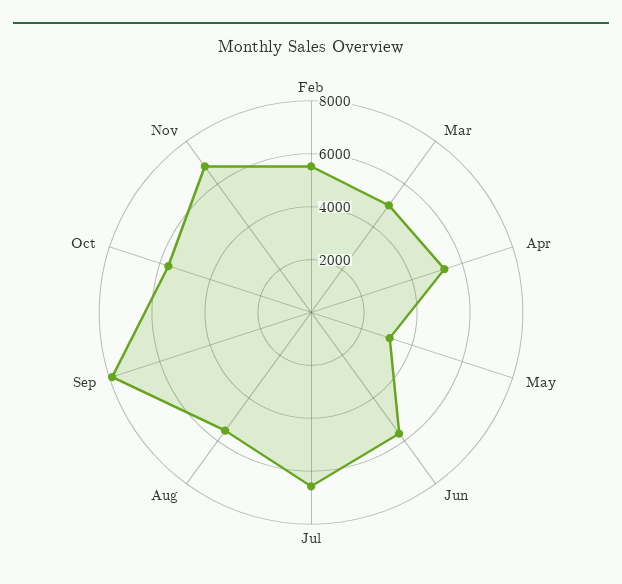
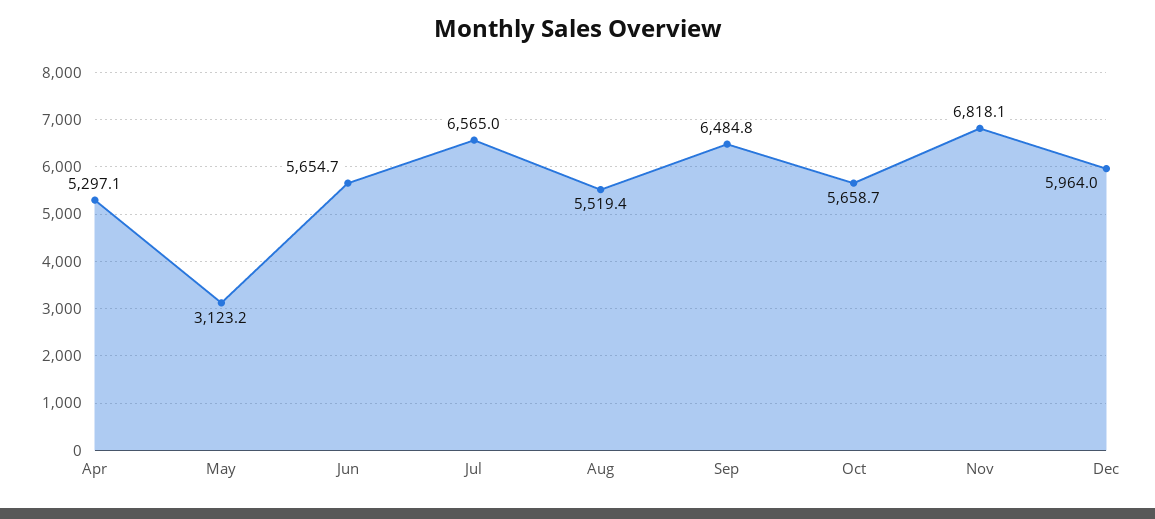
Feb: 5500 -> none
Mar: 5000 -> none
Sep: 8000 -> 6484.8
Dec: none -> 5964

